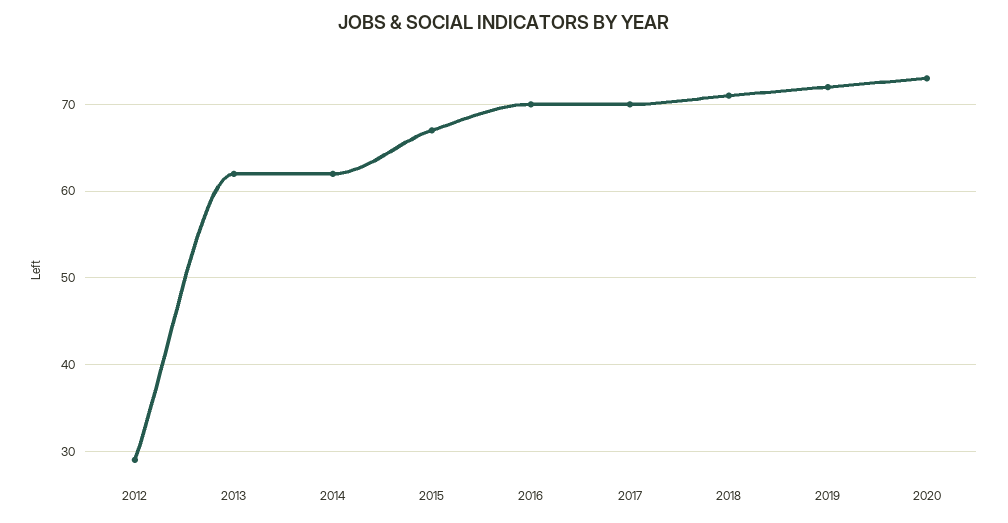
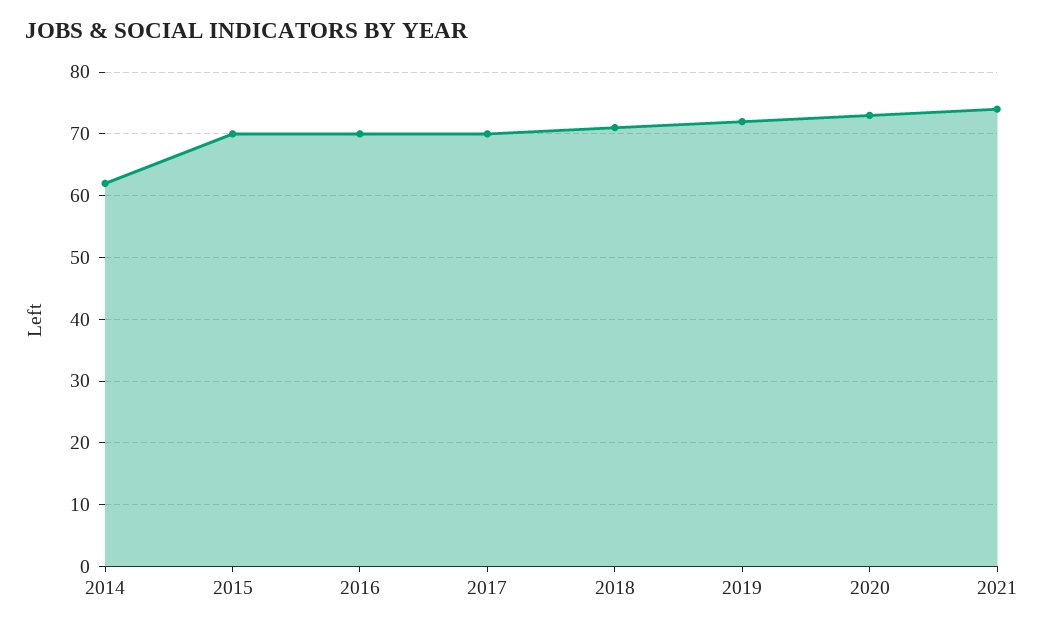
2012: 29 -> none
2013: 62 -> none
2015: 67 -> 70
2021: none -> 74

